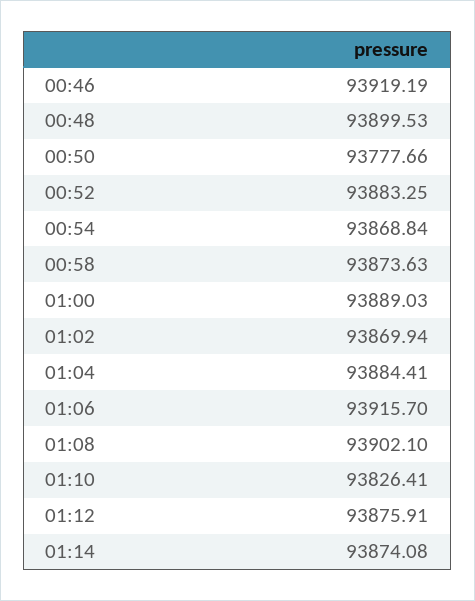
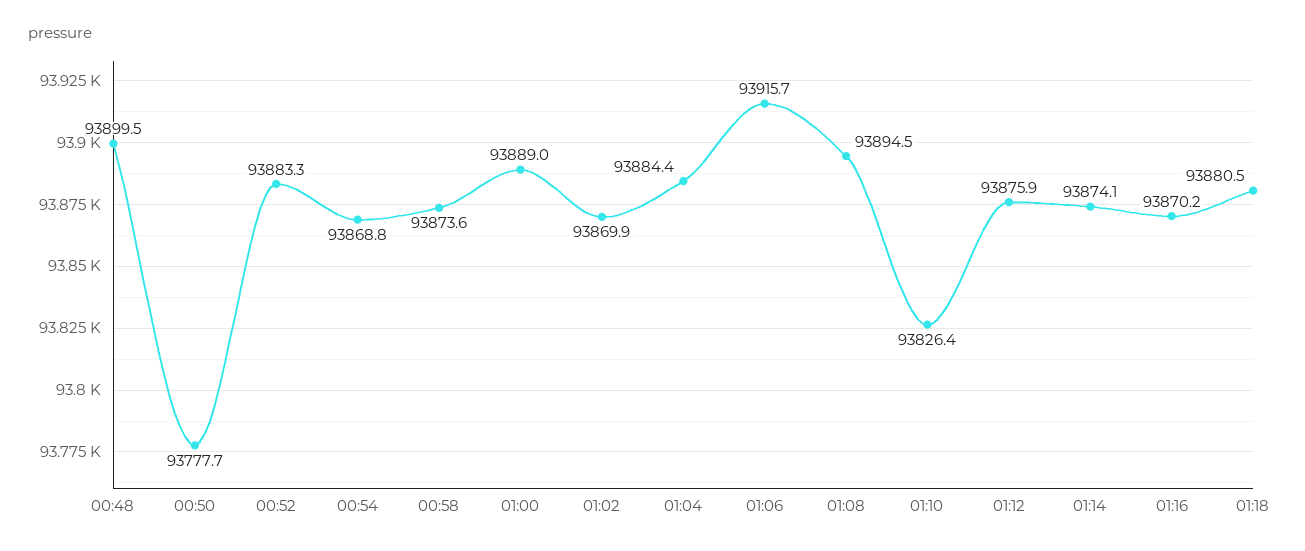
00:46: 93919.19 -> none
01:08: 93902.1 -> 93894.5
01:16: none -> 93870.2
01:18: none -> 93880.5

